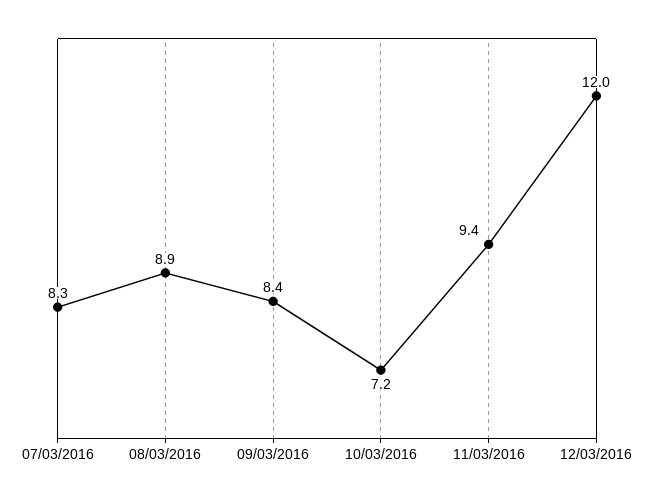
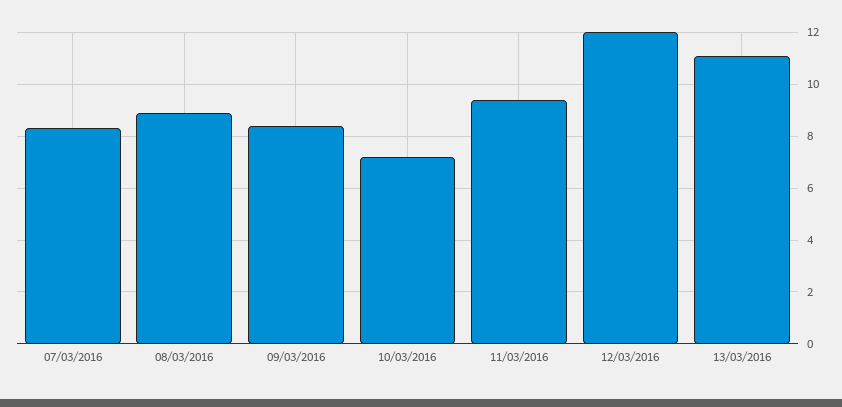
13/03/2016: none -> 11

